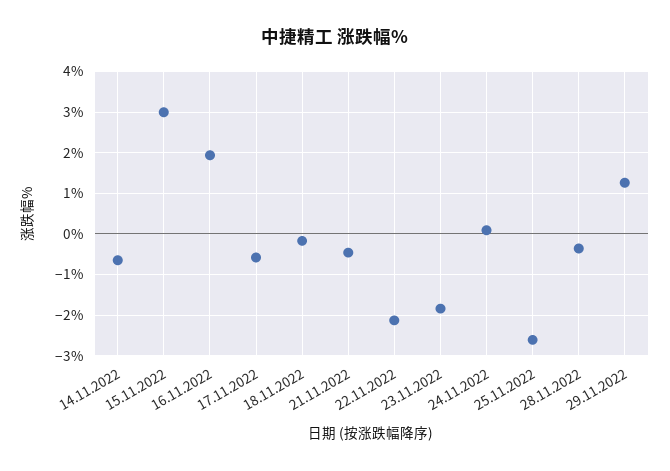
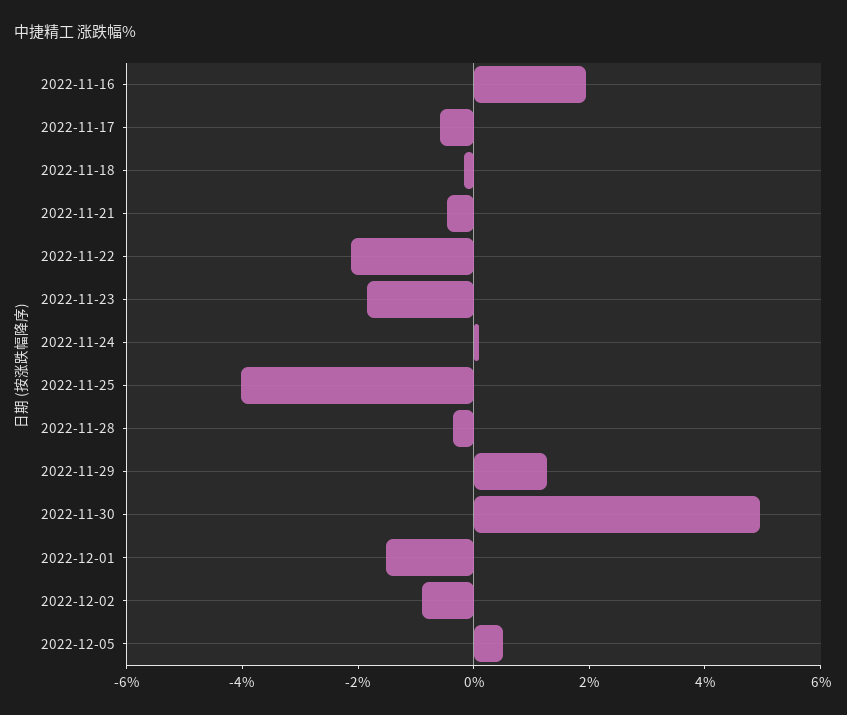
14.11.2022: -0.6 -> none
15.11.2022: 3 -> none
25.11.2022: -2.6 -> -4
2022-11-30: none -> 5
2022-12-01: none -> -1.5
2022-12-02: none -> -1
2022-12-05: none -> 0.5

